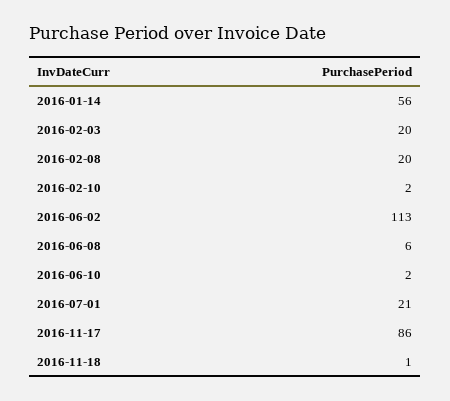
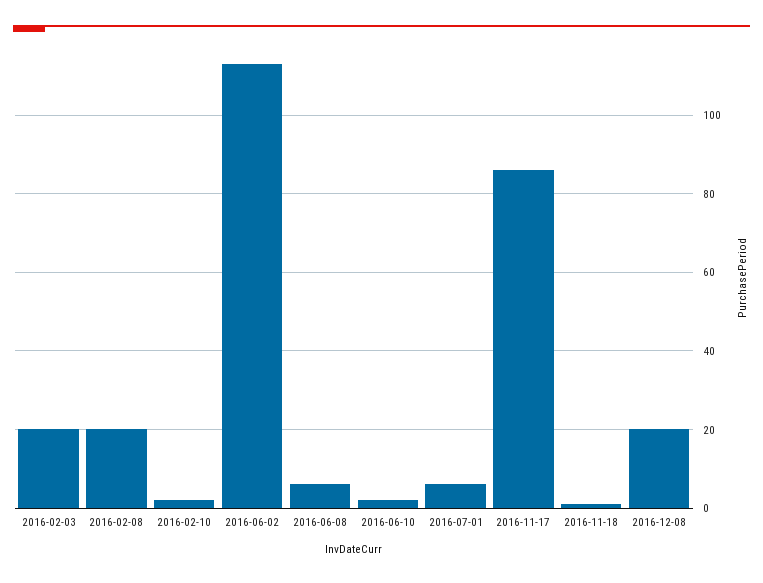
2016-01-14: 56 -> none
2016-07-01: 21 -> 5
2016-12-08: none -> 20

